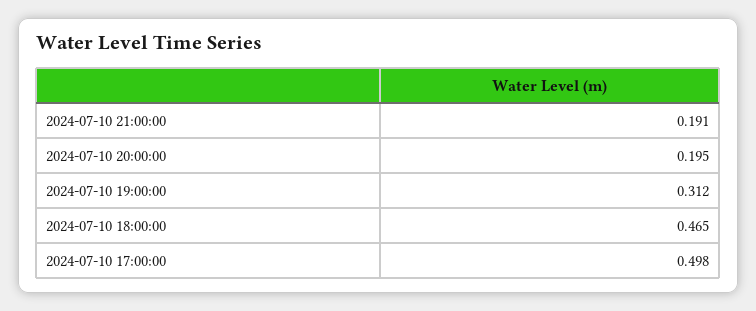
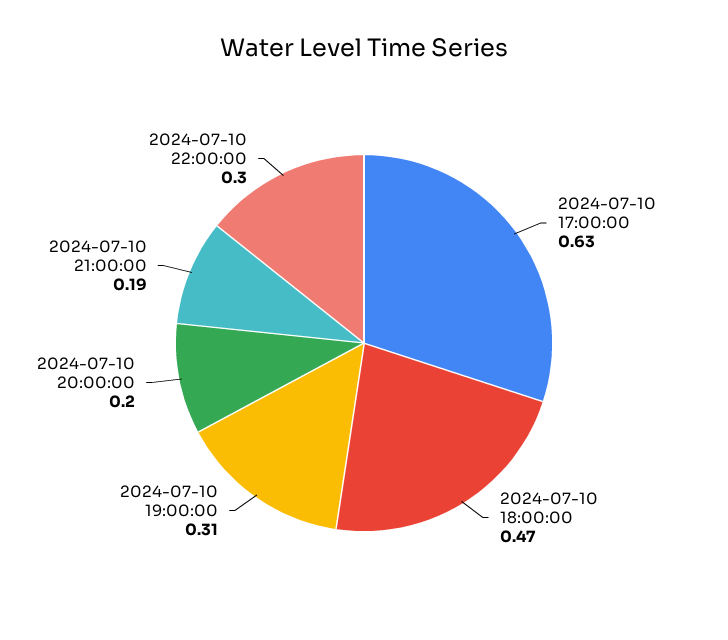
2024-07-10 17:00:00: 0.498 -> 0.63
2024-07-10 22:00:00: none -> 0.3

